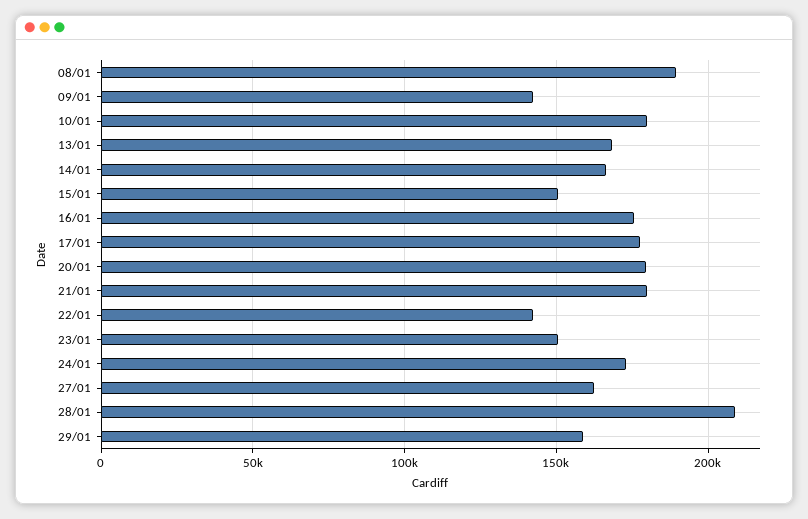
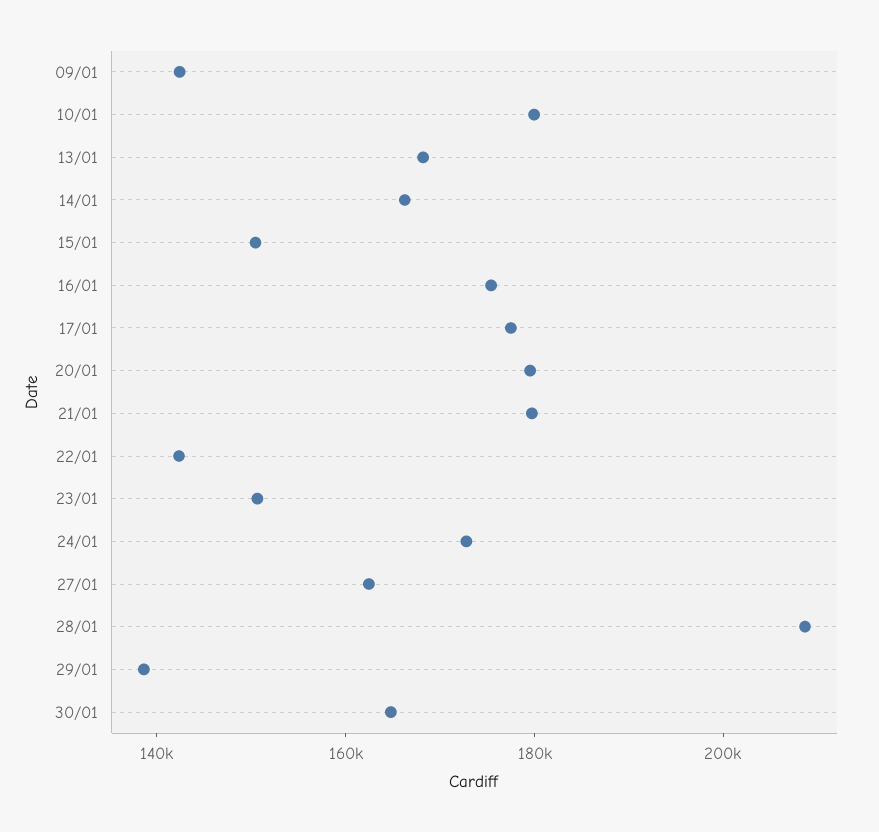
08/01: 190000 -> none
29/01: 160000 -> 140000
30/01: none -> 165000

